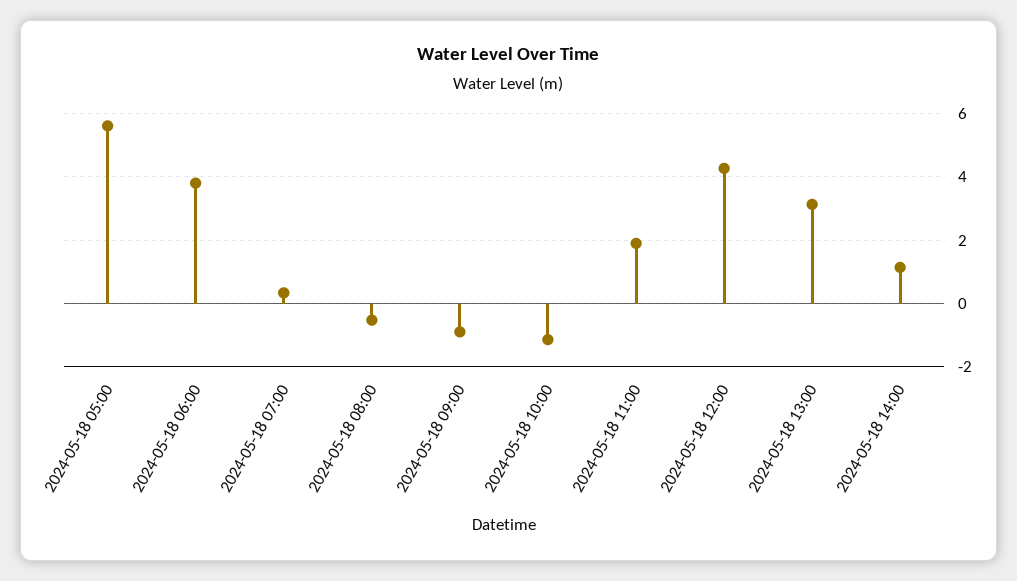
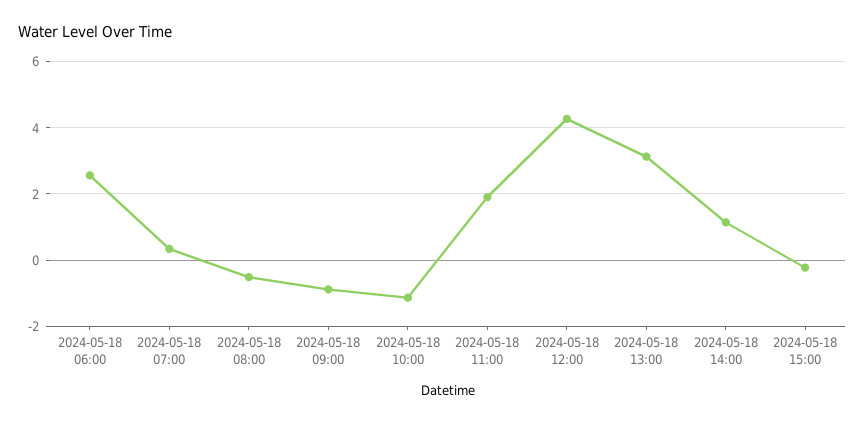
2024-05-18 05:00: 5.6 -> none
2024-05-18 06:00: 3.8 -> 2.6
2024-05-18 15:00: none -> -0.2

